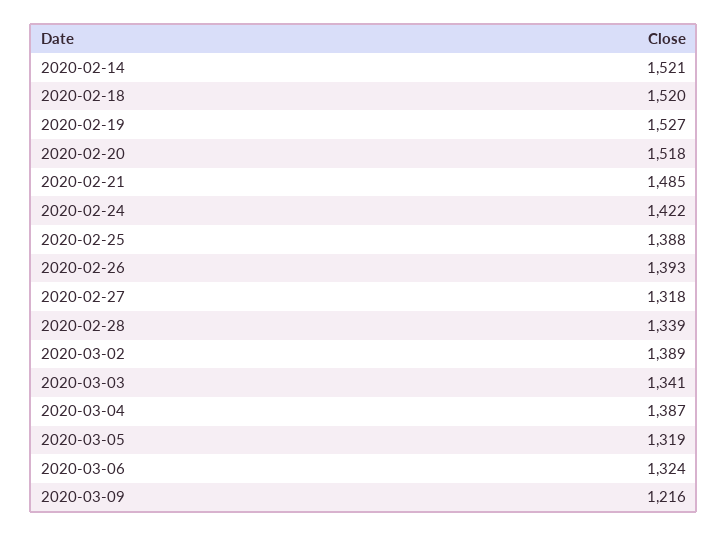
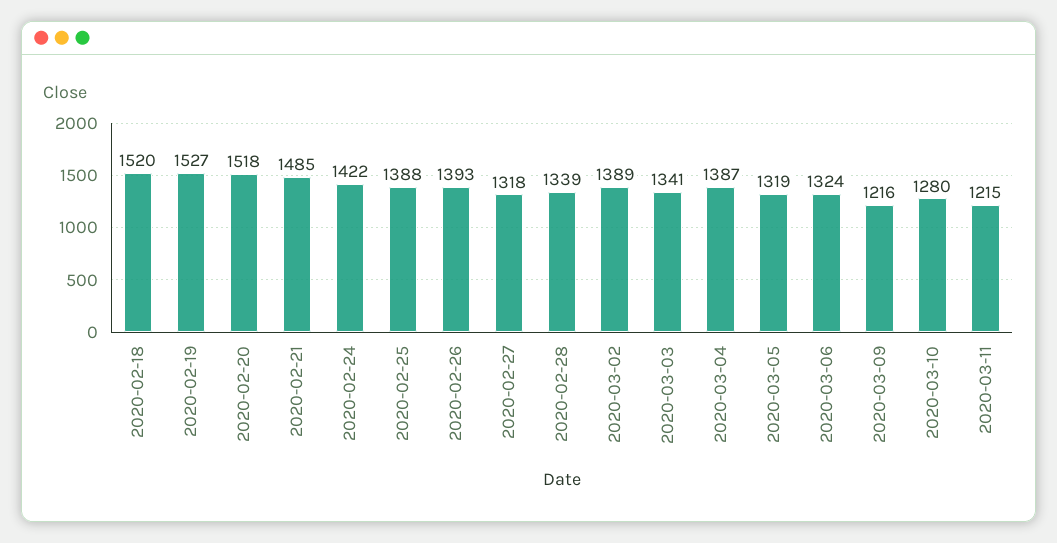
2020-02-14: 1521 -> none
2020-03-10: none -> 1280
2020-03-11: none -> 1215

